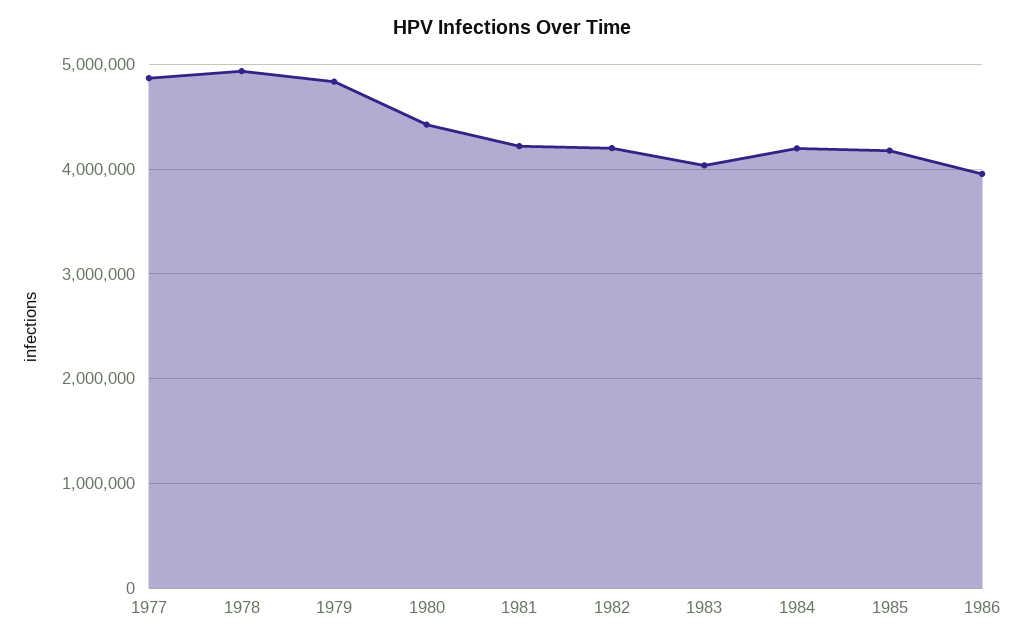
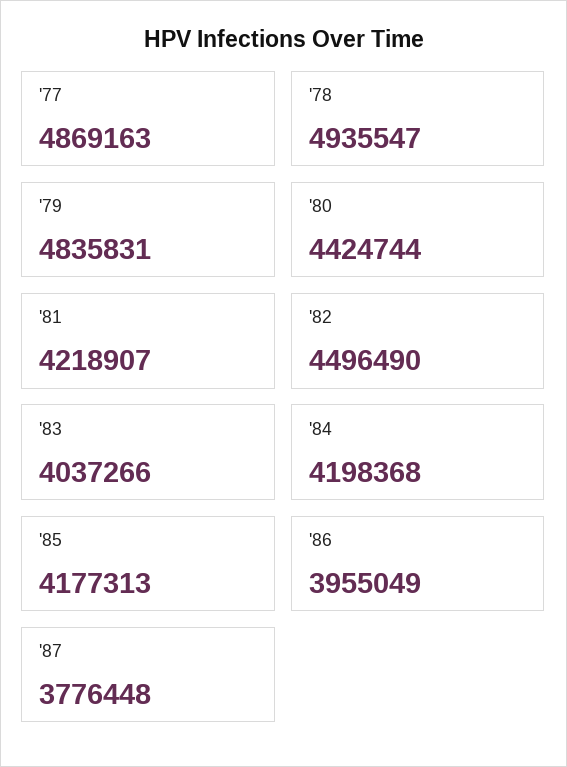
1982: 4200000 -> 4496490
'87: none -> 3776448

